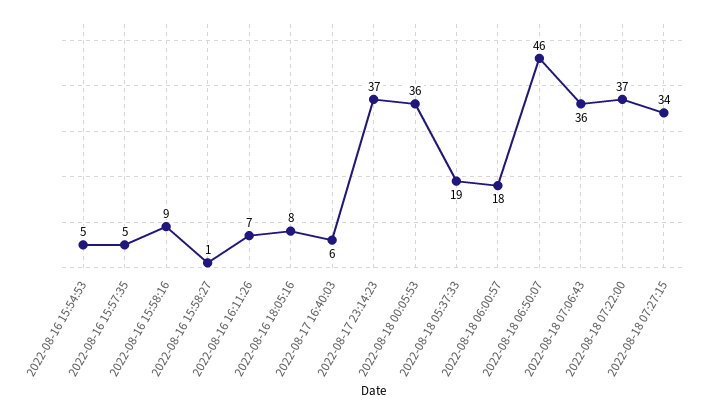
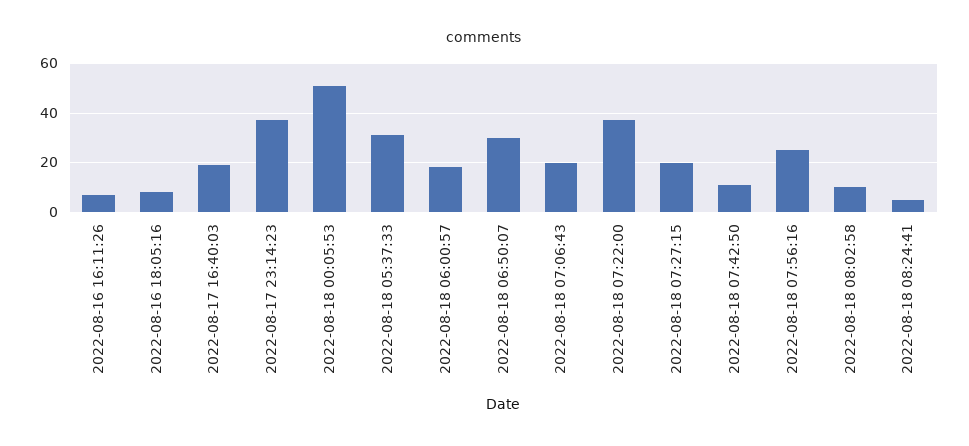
2022-08-16 15:54:53: 5 -> none
2022-08-16 15:57:35: 5 -> none
2022-08-16 15:58:16: 9 -> none
2022-08-16 15:58:27: 1 -> none
2022-08-17 16:40:03: 6 -> 20
2022-08-18 00:05:53: 36 -> 50
2022-08-18 05:37:33: 19 -> 30
2022-08-18 06:50:07: 46 -> 30
2022-08-18 07:06:43: 36 -> 20
2022-08-18 07:27:15: 34 -> 20
2022-08-18 07:42:50: none -> 10
2022-08-18 07:56:16: none -> 25
2022-08-18 08:02:58: none -> 10
2022-08-18 08:24:41: none -> 5

